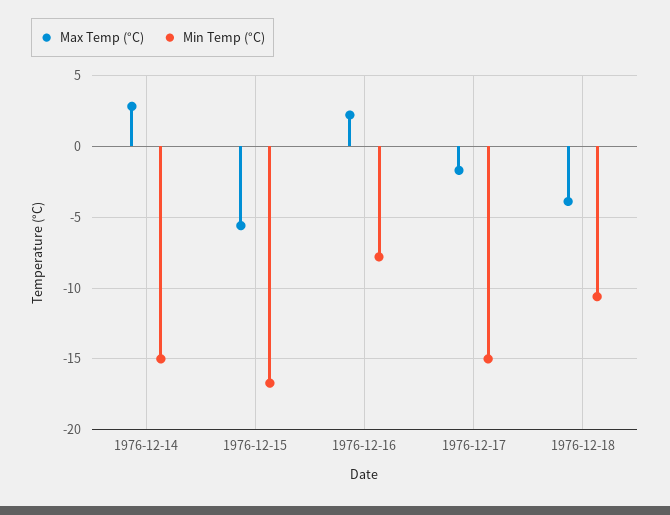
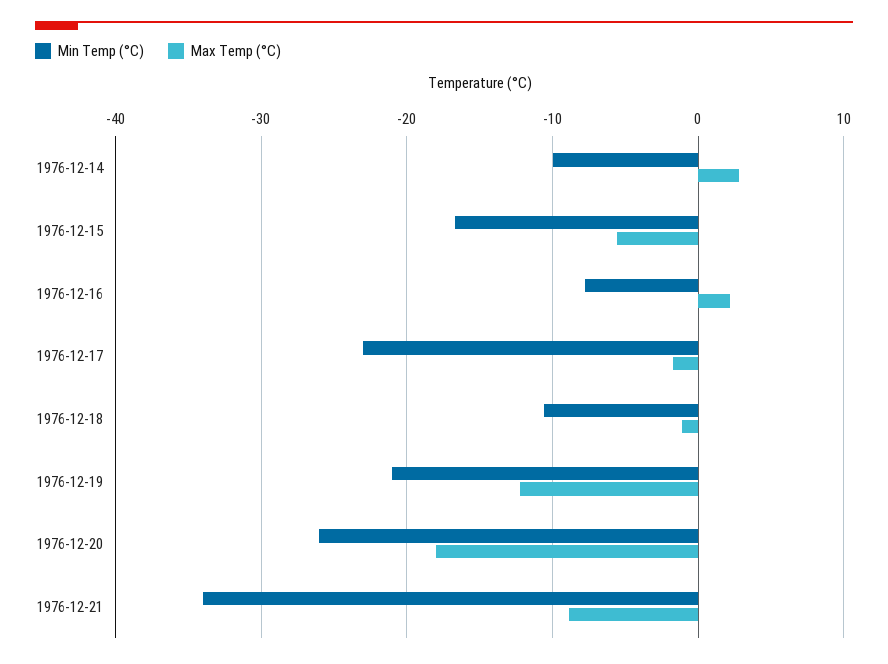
Min Temp (°C), 1976-12-14: -15 -> -10
Min Temp (°C), 1976-12-17: -15 -> -23
Max Temp (°C), 1976-12-18: -4 -> -1
Min Temp (°C), 1976-12-19: none -> -21
Max Temp (°C), 1976-12-19: none -> -12
Min Temp (°C), 1976-12-20: none -> -26
Max Temp (°C), 1976-12-20: none -> -18
Min Temp (°C), 1976-12-21: none -> -34
Max Temp (°C), 1976-12-21: none -> -9

